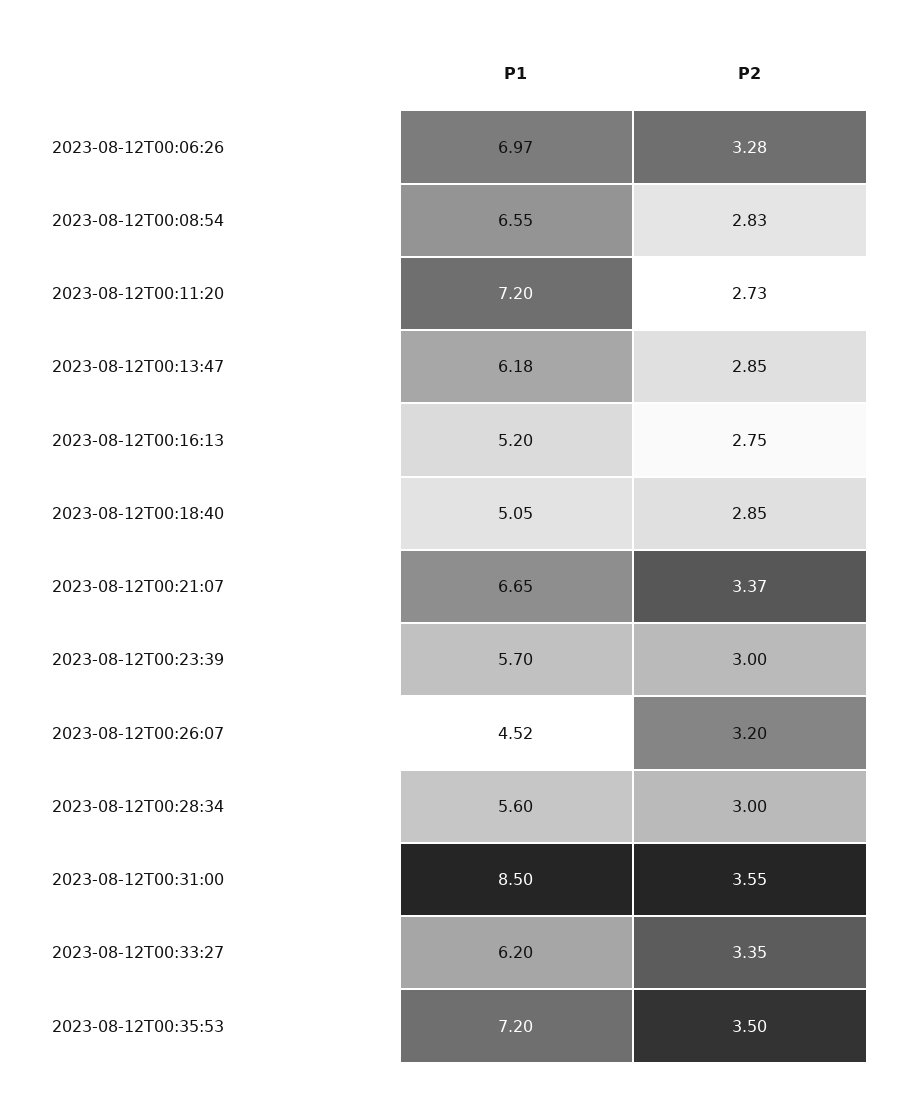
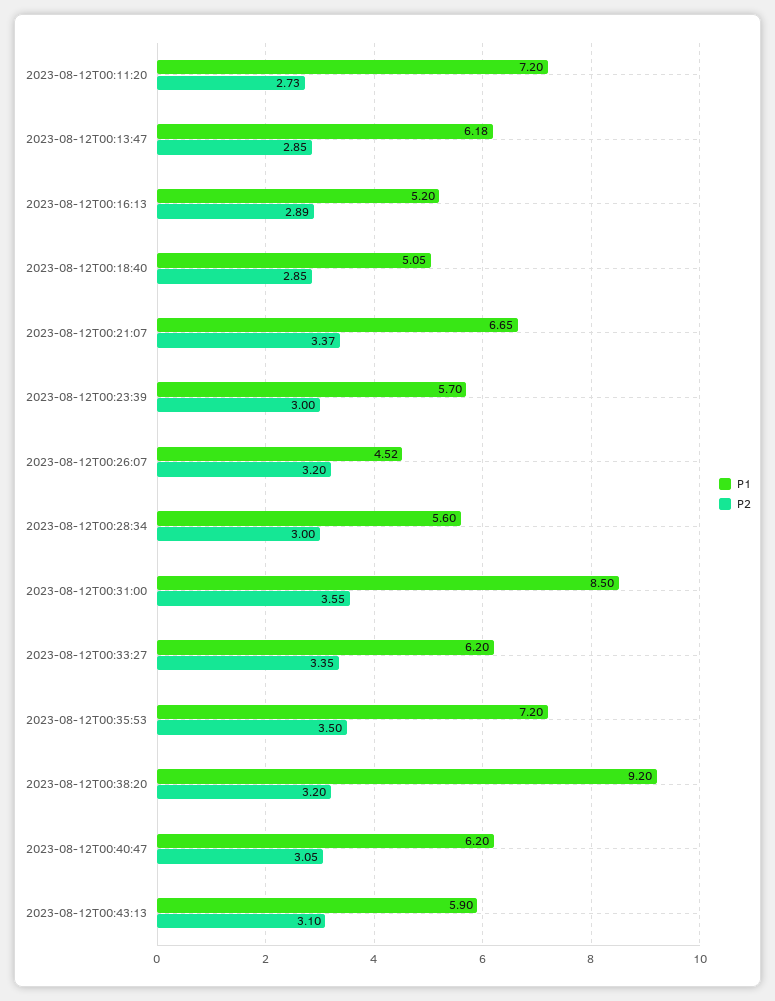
P1, 2023-08-12T00:06:26: 6.97 -> none
P2, 2023-08-12T00:06:26: 3.28 -> none
P1, 2023-08-12T00:08:54: 6.55 -> none
P2, 2023-08-12T00:08:54: 2.83 -> none
P2, 2023-08-12T00:16:13: 2.75 -> 2.89
P1, 2023-08-12T00:38:20: none -> 9.2
P2, 2023-08-12T00:38:20: none -> 3.2
P1, 2023-08-12T00:40:47: none -> 6.2
P2, 2023-08-12T00:40:47: none -> 3.05
P1, 2023-08-12T00:43:13: none -> 5.9
P2, 2023-08-12T00:43:13: none -> 3.1

